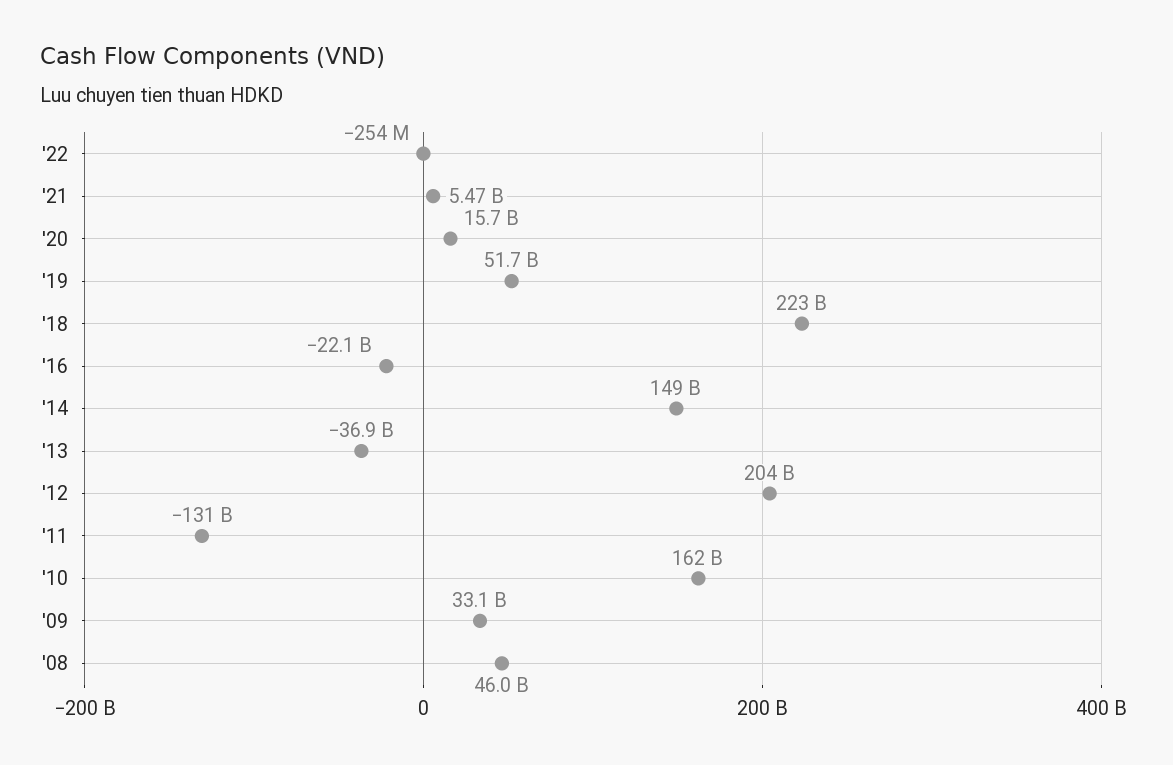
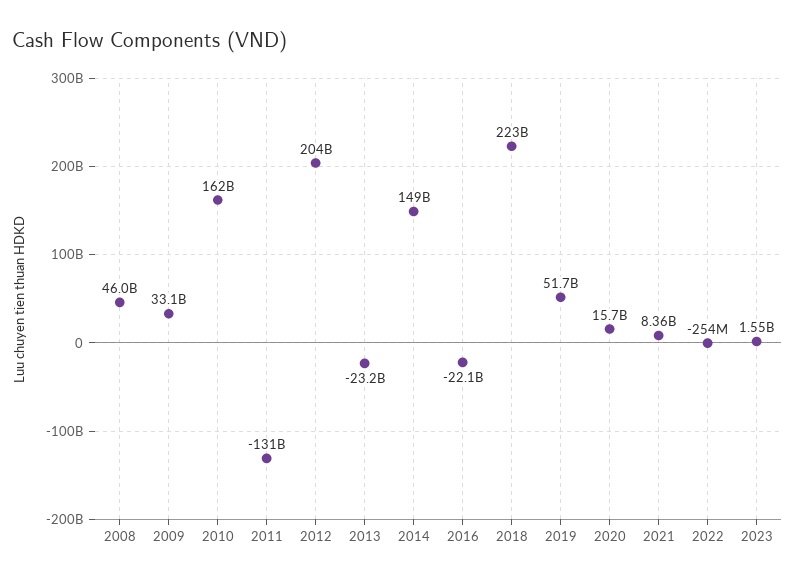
'21: 5470000000 -> 8360000000
'13: -36900000000 -> -23200000000
2023: none -> 1550000000

